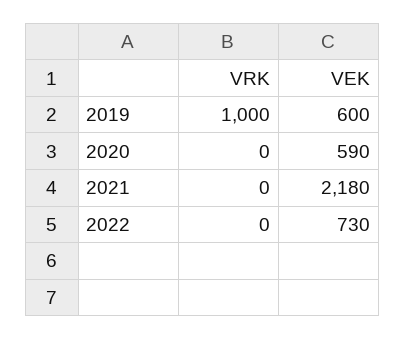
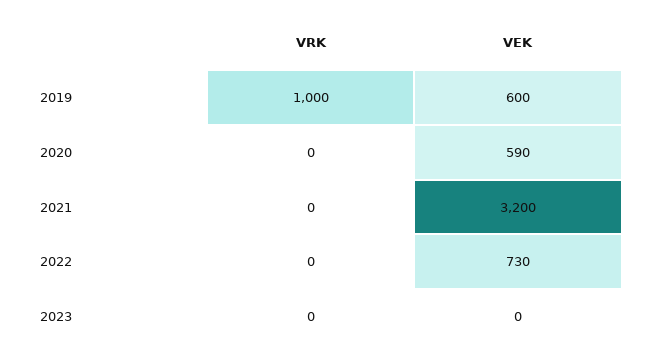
VEK, 2021: 2180 -> 3200
VRK, 2023: none -> 0
VEK, 2023: none -> 0

